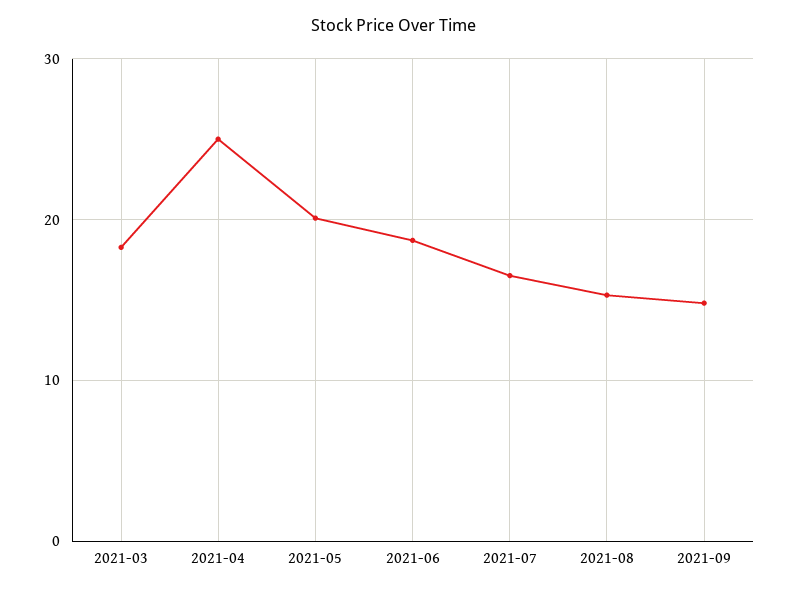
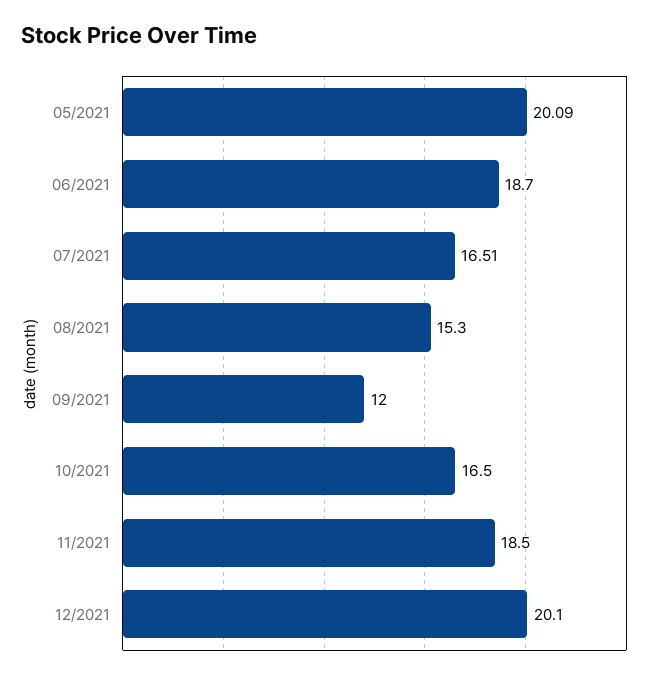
2021-03: 18 -> none
2021-04: 25 -> none
2021-09: 15 -> 12
10/2021: none -> 16.5
11/2021: none -> 18.5
12/2021: none -> 20.1

